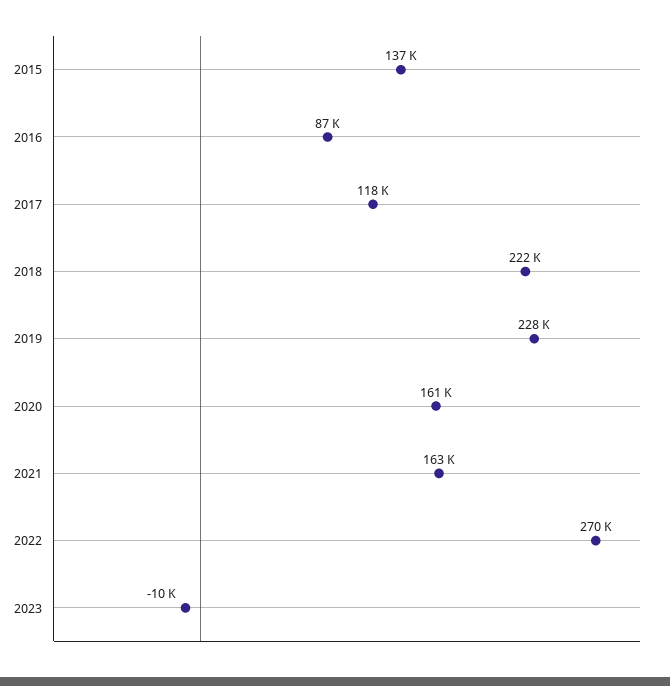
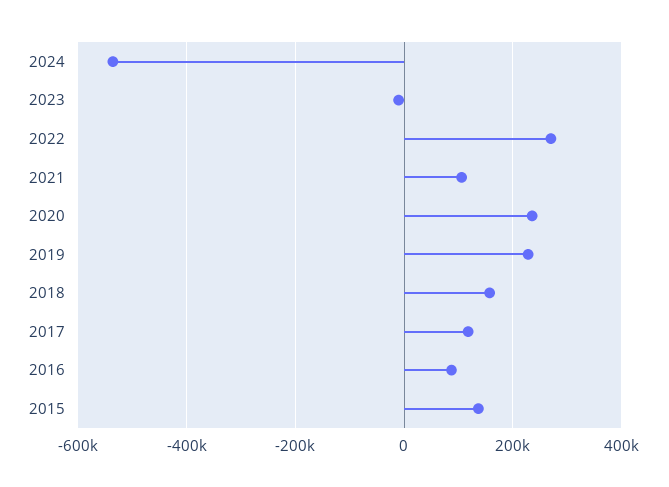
2018: 222000 -> 160000
2020: 161000 -> 240000
2021: 163000 -> 100000
2024: none -> -540000

